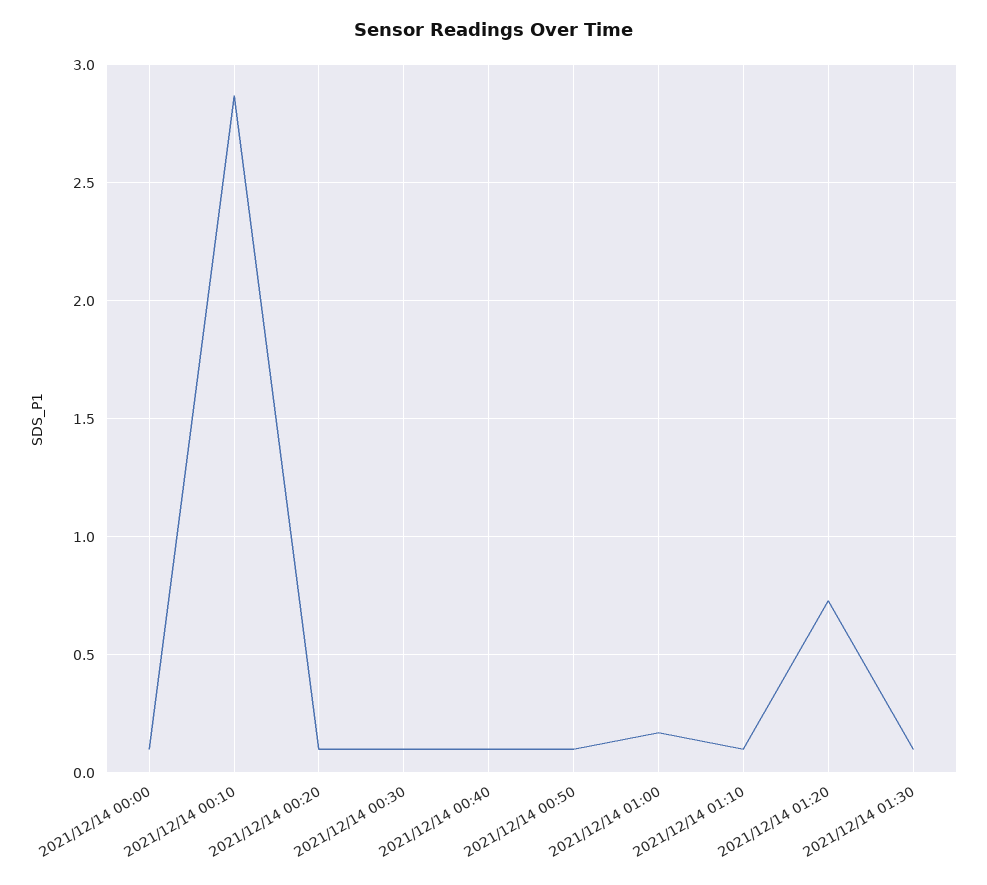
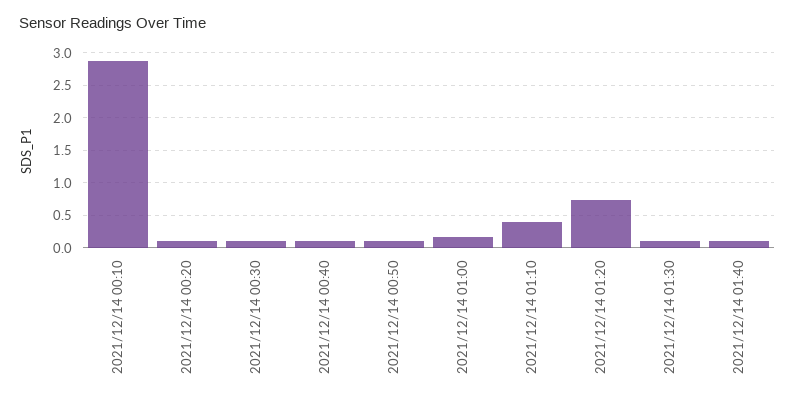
2021/12/14 00:00: 0.1 -> none
2021/12/14 01:10: 0.1 -> 0.4
2021/12/14 01:40: none -> 0.1

